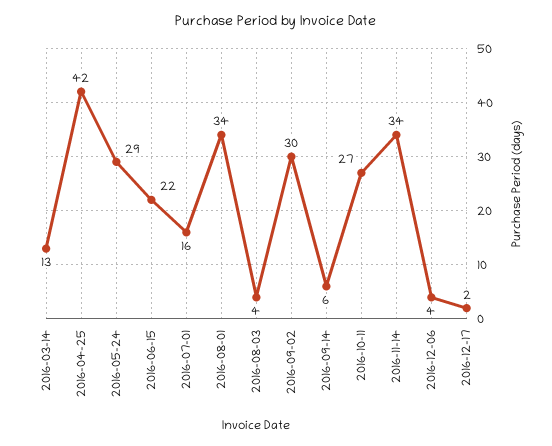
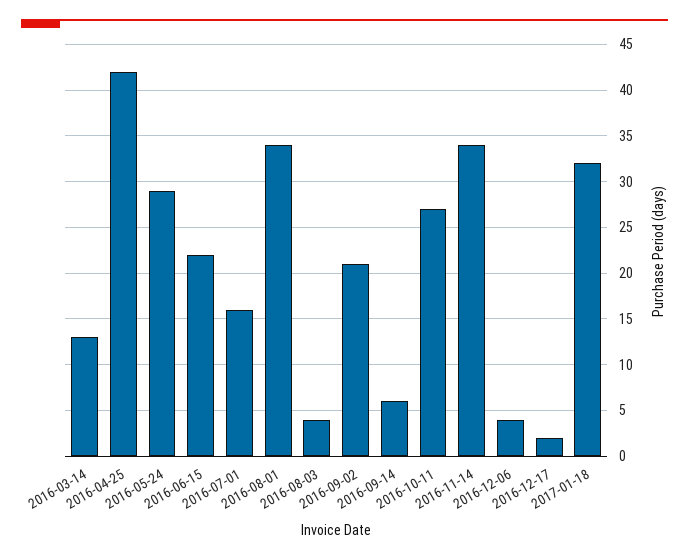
2016-09-02: 30 -> 21
2017-01-18: none -> 32

